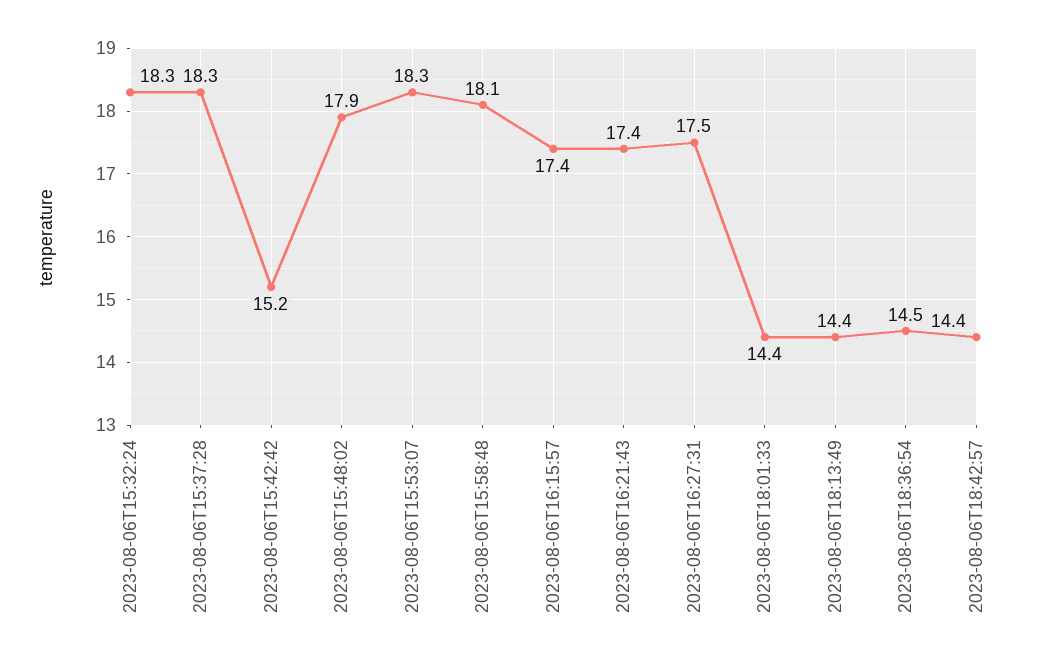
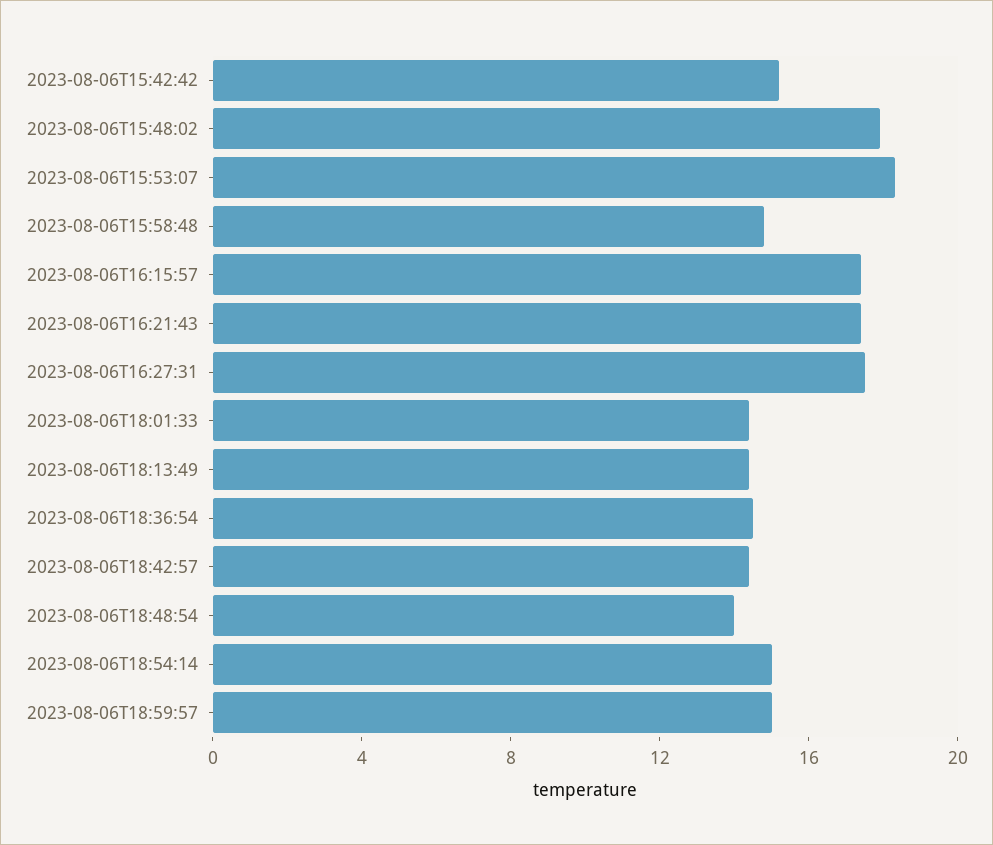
2023-08-06T15:32:24: 18.3 -> none
2023-08-06T15:37:28: 18.3 -> none
2023-08-06T15:58:48: 18.1 -> 15
2023-08-06T18:48:54: none -> 14
2023-08-06T18:54:14: none -> 15
2023-08-06T18:59:57: none -> 15

